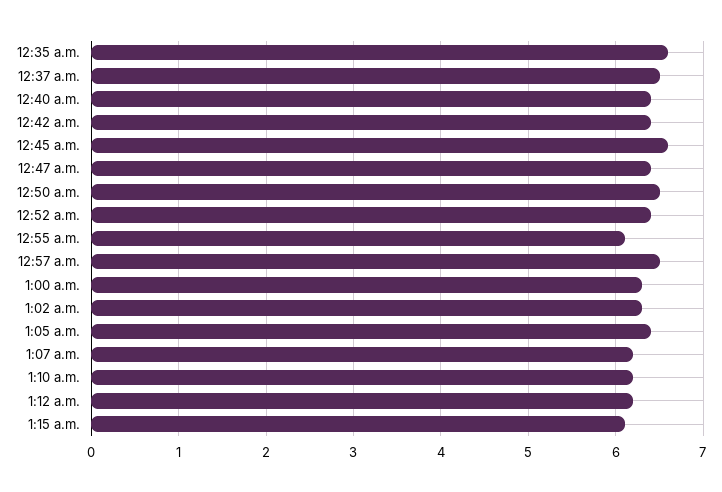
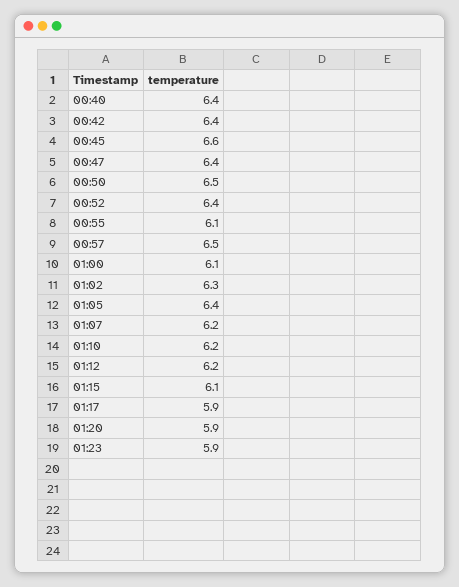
12:35 a.m.: 6.6 -> none
12:37 a.m.: 6.5 -> none
1:00 a.m.: 6.3 -> 6.1
01:17: none -> 5.9
01:20: none -> 5.9
01:23: none -> 5.9

